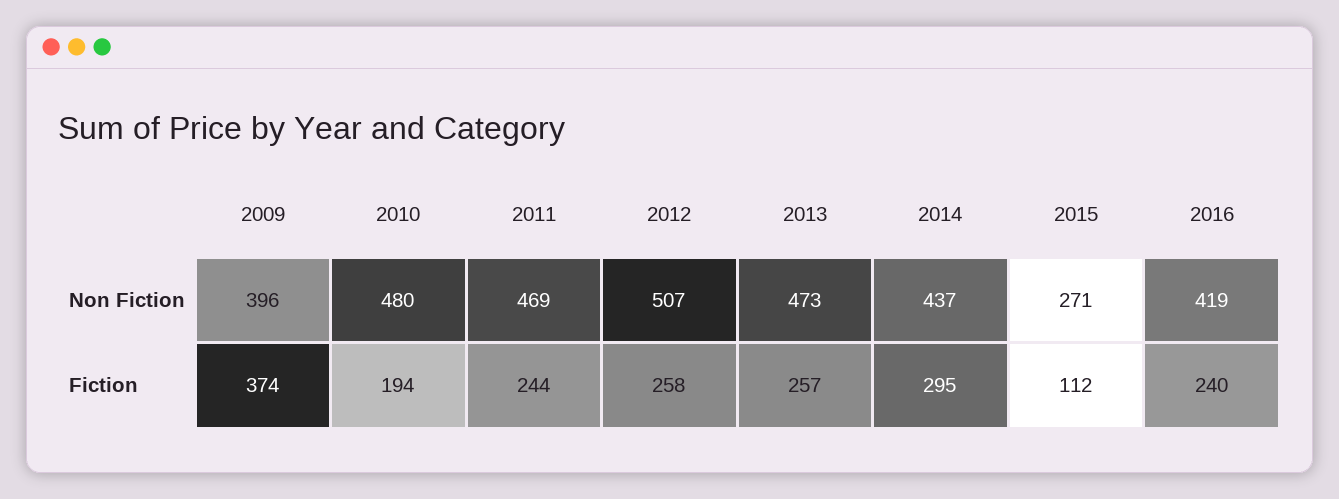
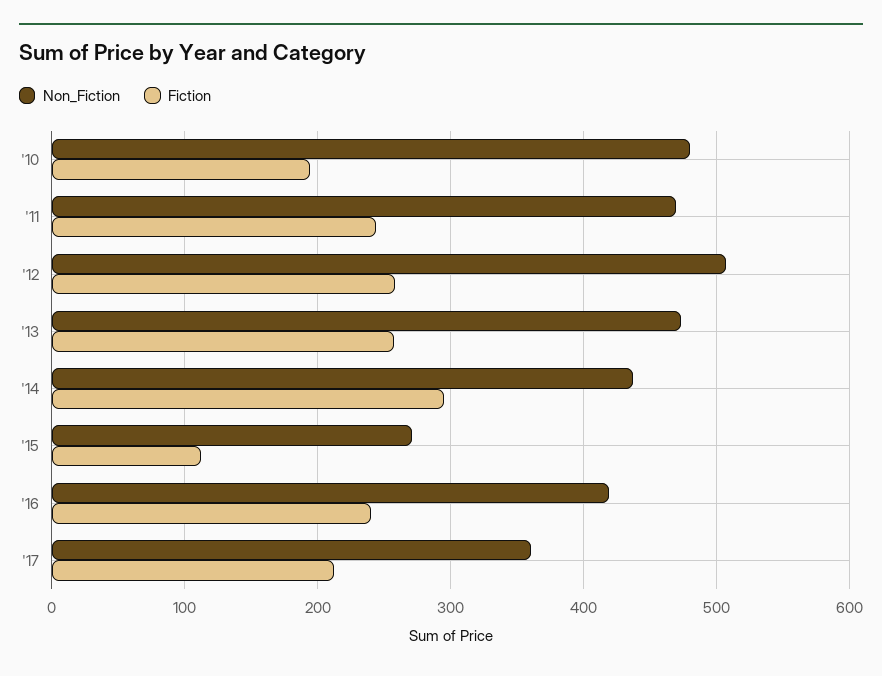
Non Fiction, 2009: 396 -> none
Fiction, 2009: 374 -> none
Non Fiction, '17: none -> 360
Fiction, '17: none -> 210

